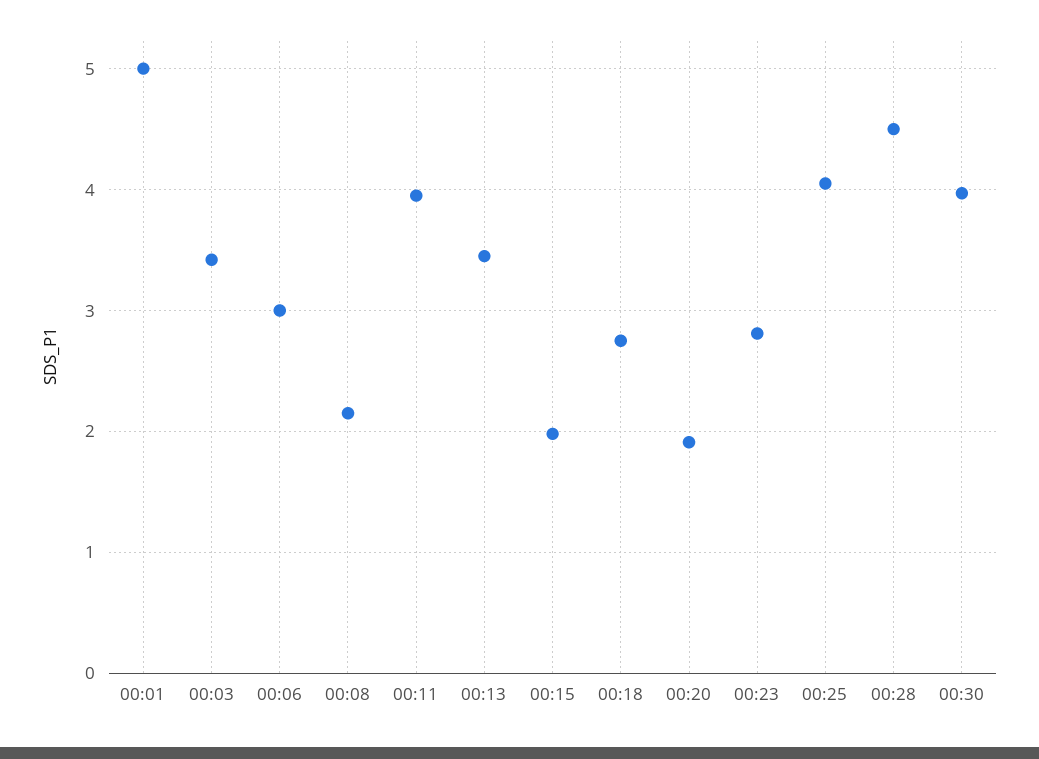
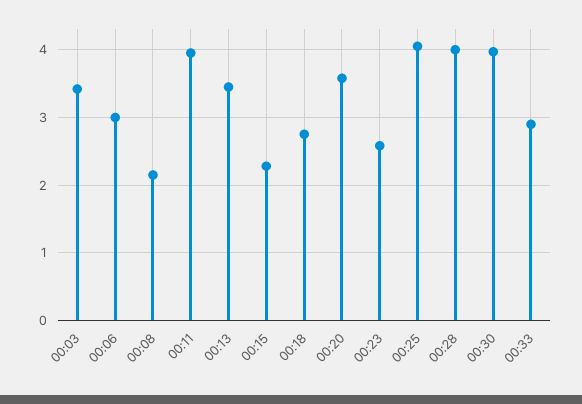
00:01: 5 -> none
00:15: 2 -> 2.3
00:20: 1.9 -> 3.6
00:23: 2.8 -> 2.6
00:28: 4.5 -> 4
00:33: none -> 2.9

